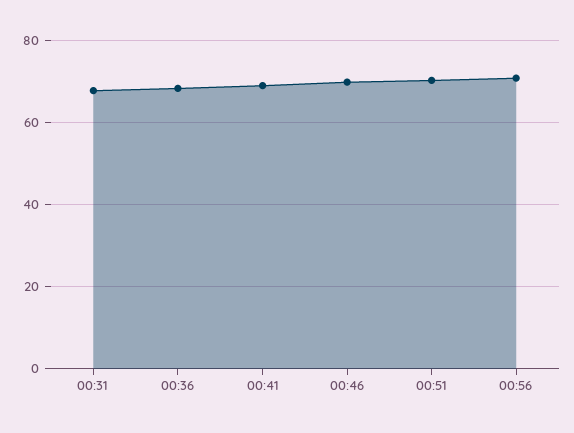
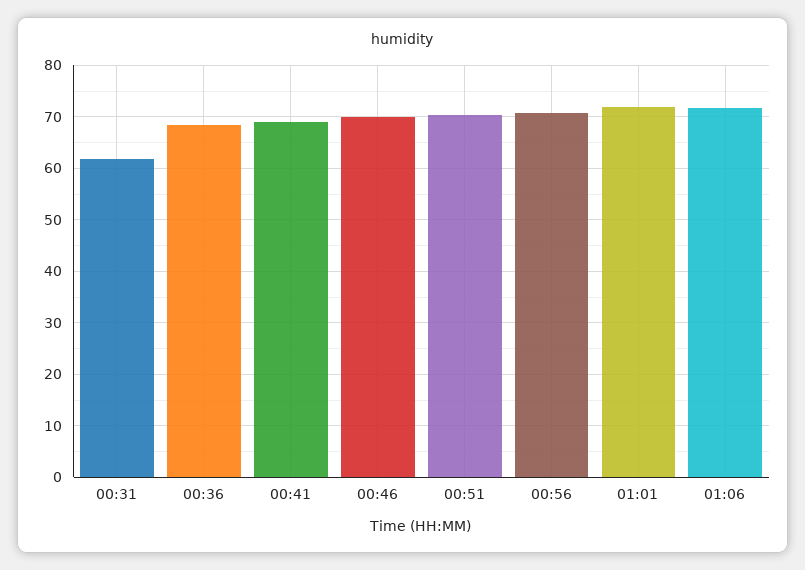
00:31: 68 -> 62
01:01: none -> 72
01:06: none -> 72

